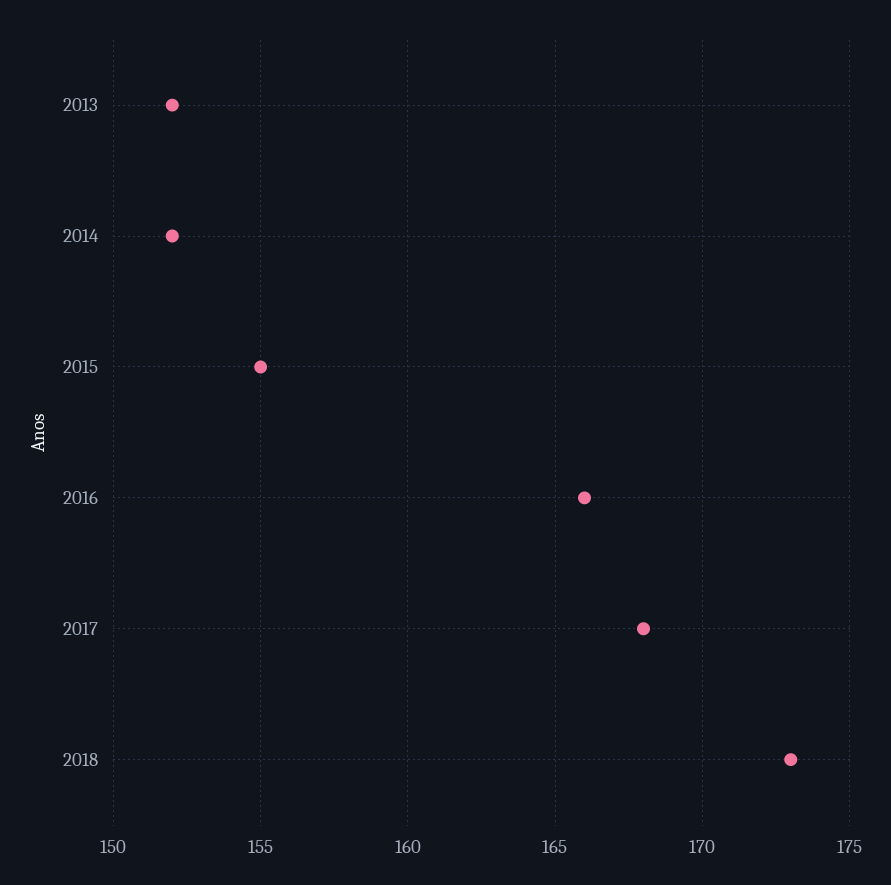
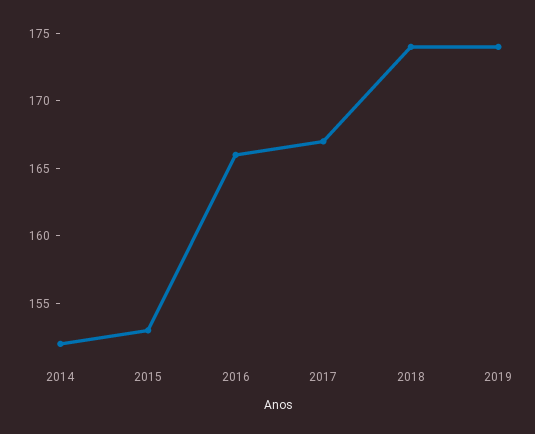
2013: 152 -> none
2015: 155 -> 153
2017: 168 -> 167
2018: 173 -> 174
2019: none -> 174

